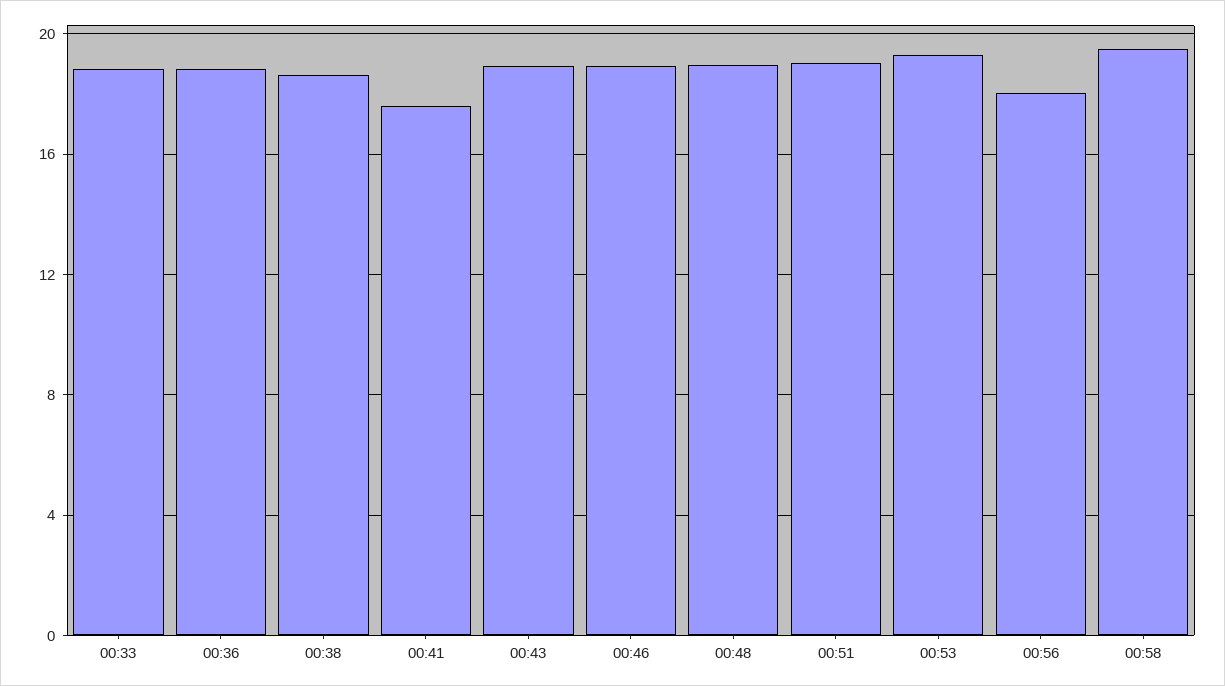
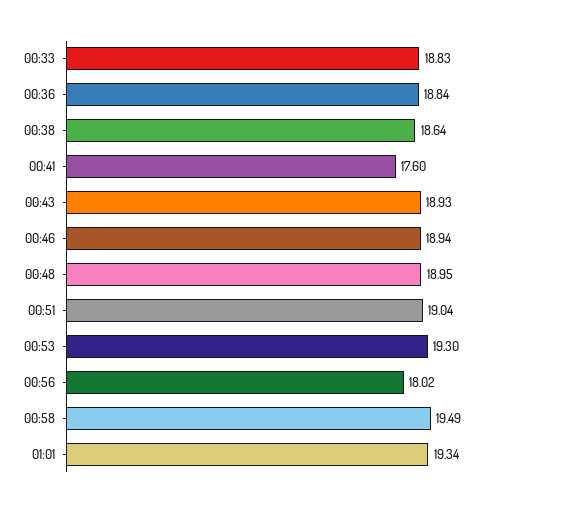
01:01: none -> 19.34

